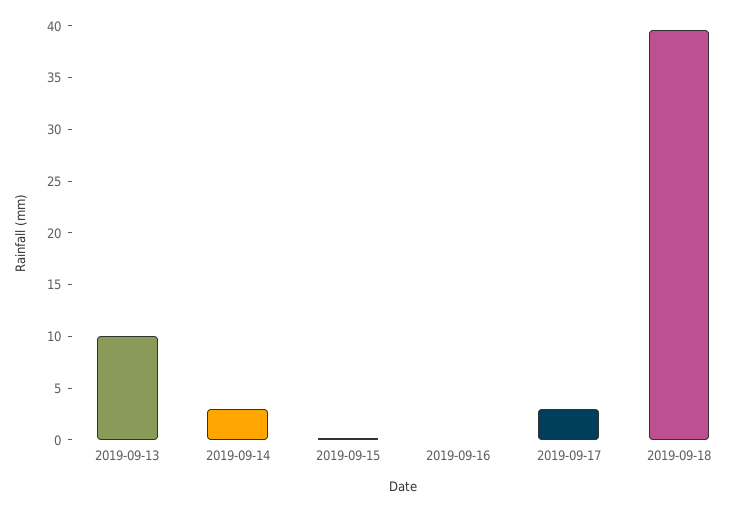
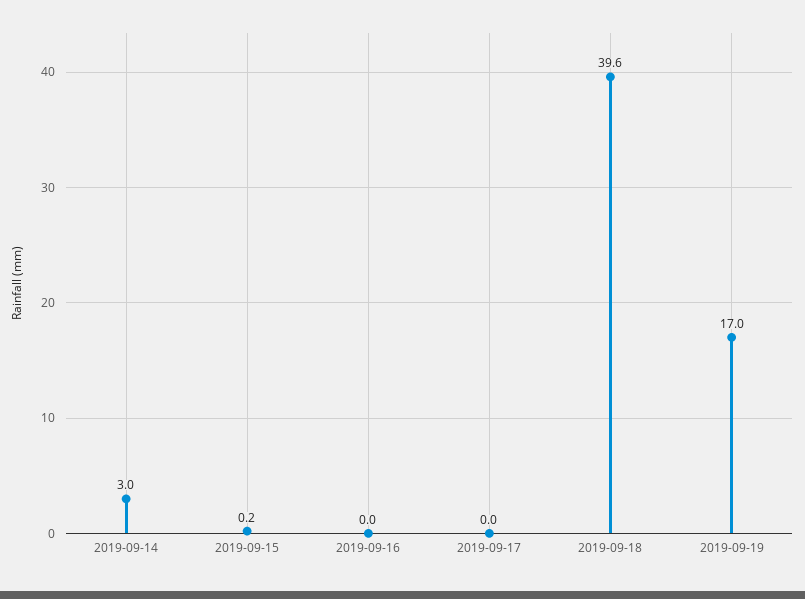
2019-09-13: 10 -> none
2019-09-17: 3 -> 0
2019-09-19: none -> 17

